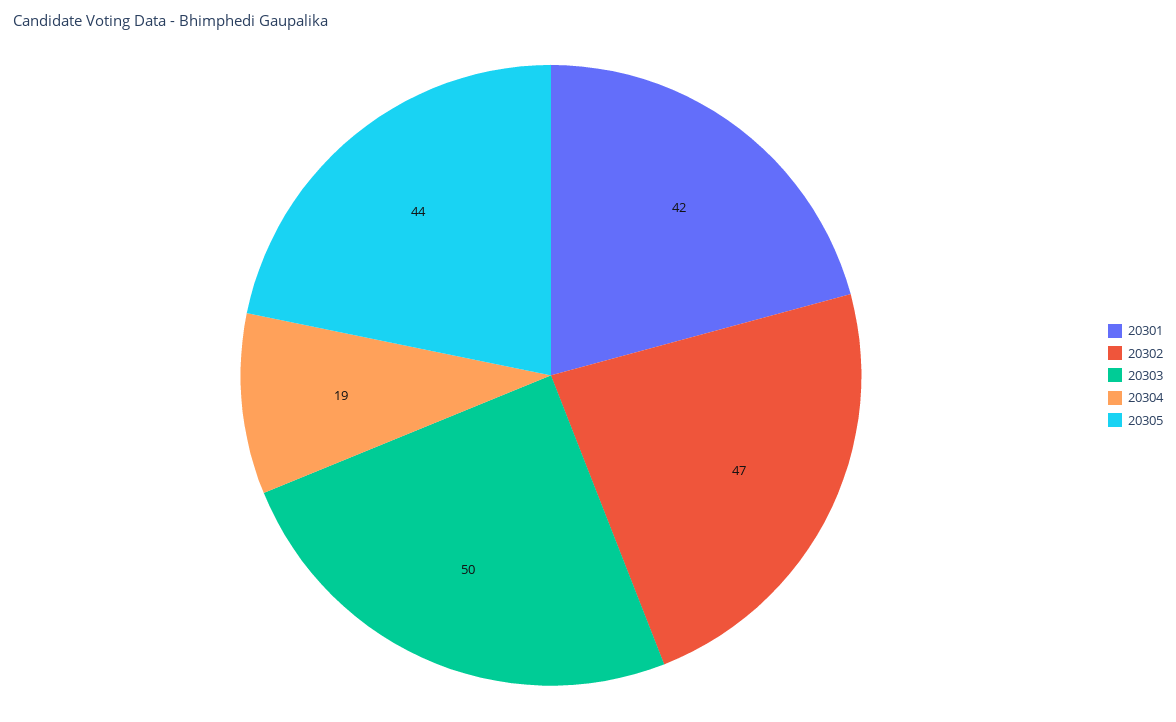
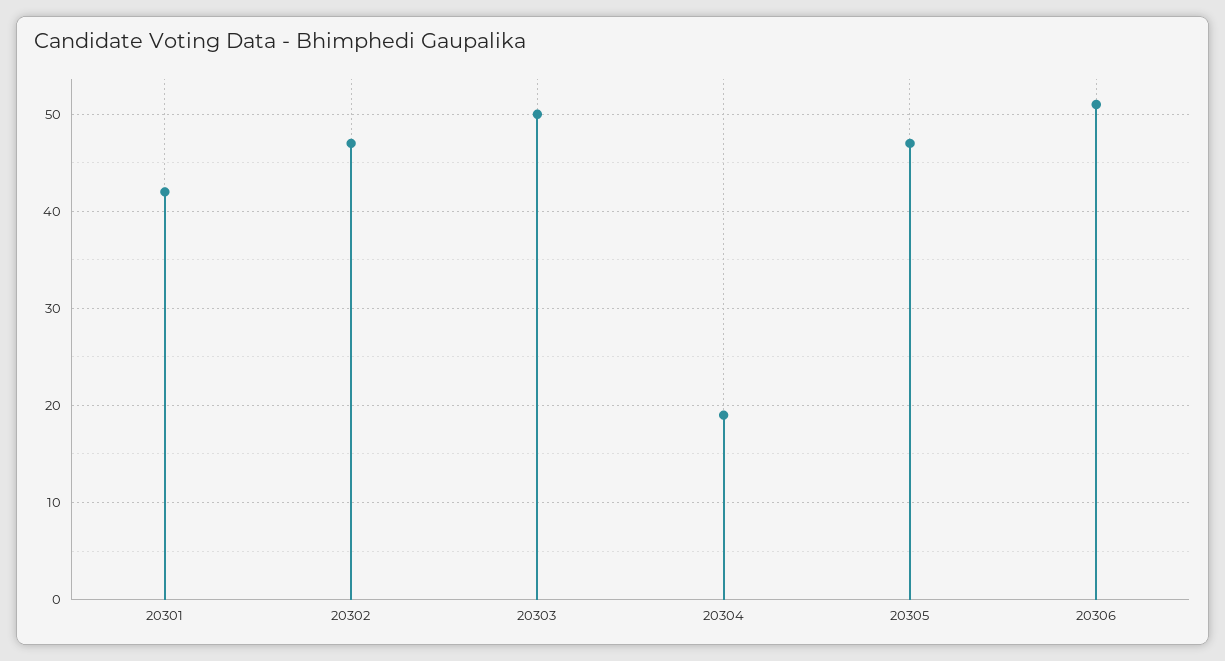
20305: 44 -> 47
20306: none -> 51

